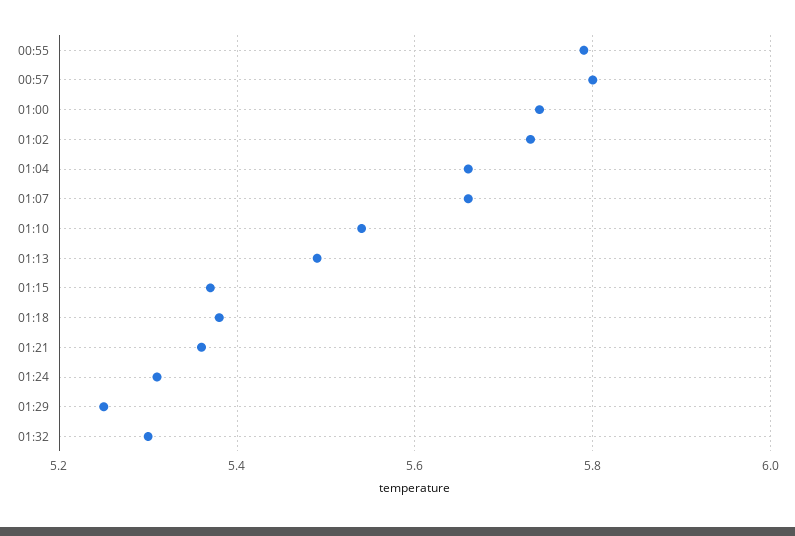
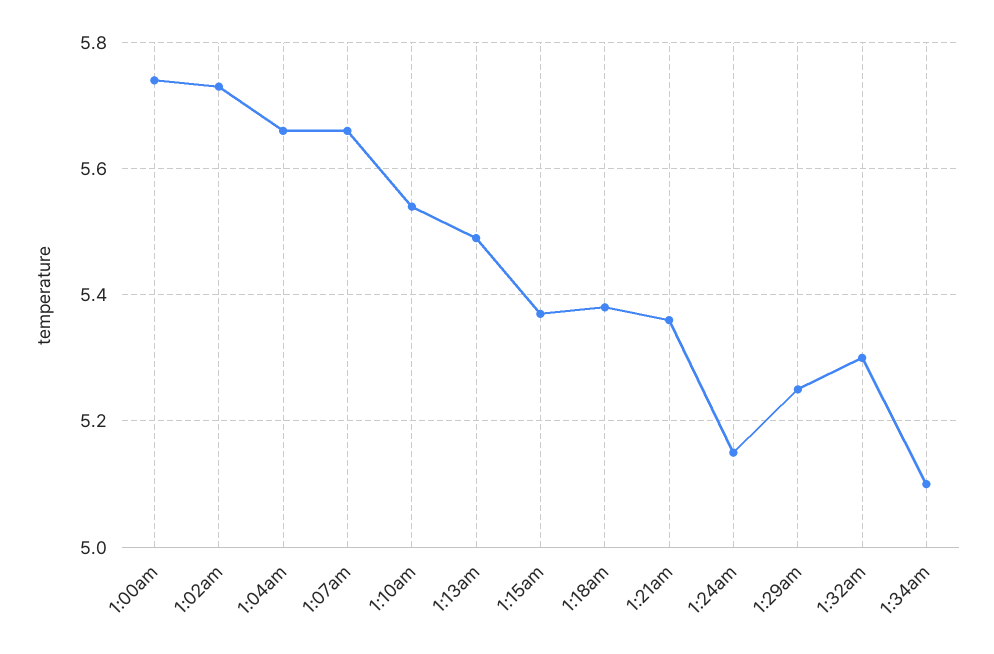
00:55: 5.8 -> none
00:57: 5.8 -> none
01:24: 5.3 -> 5.15
1:34am: none -> 5.1

